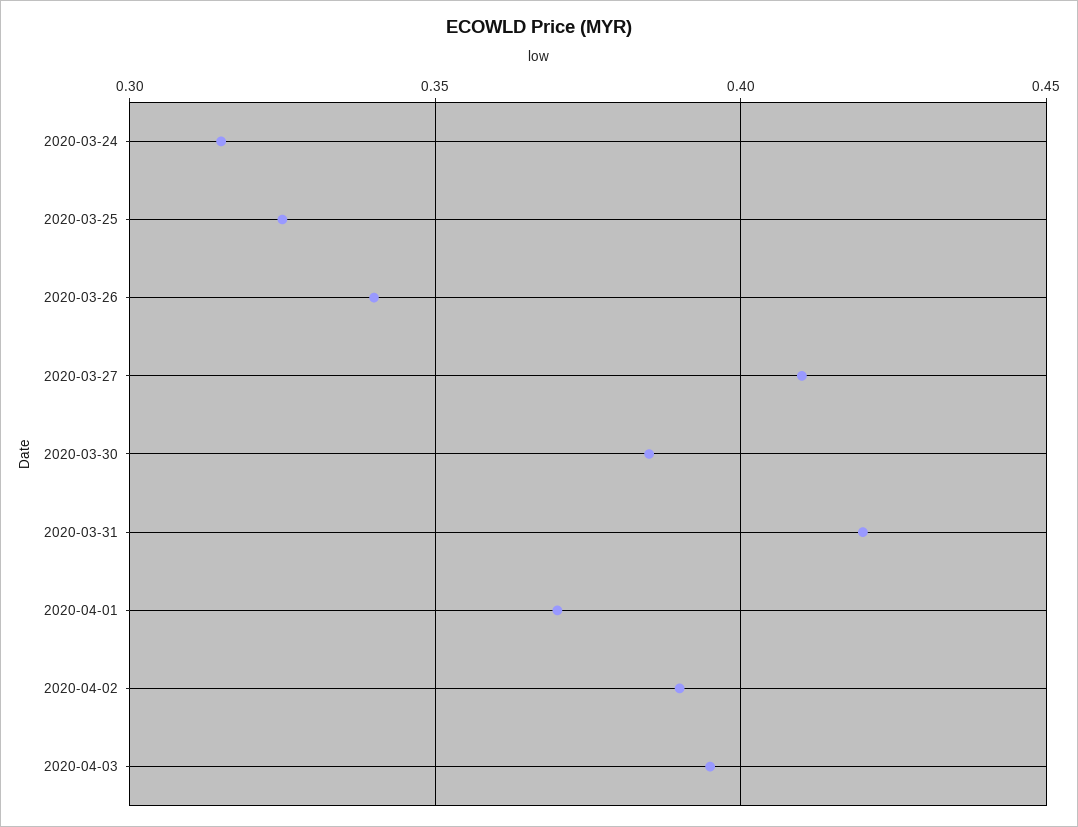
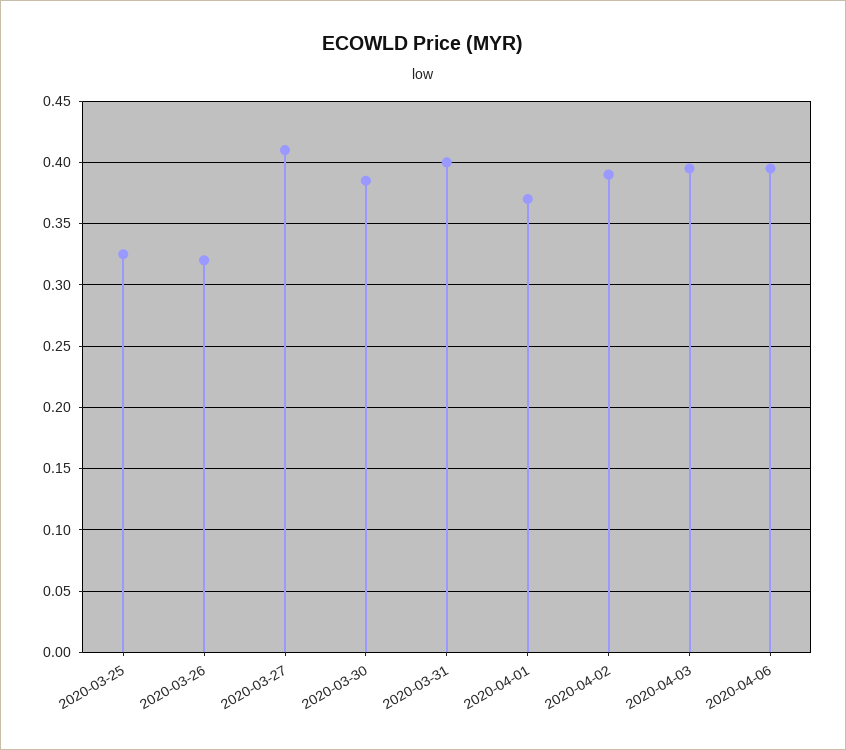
2020-03-24: 0.315 -> none
2020-03-26: 0.34 -> 0.32
2020-03-31: 0.42 -> 0.4
2020-04-06: none -> 0.395

